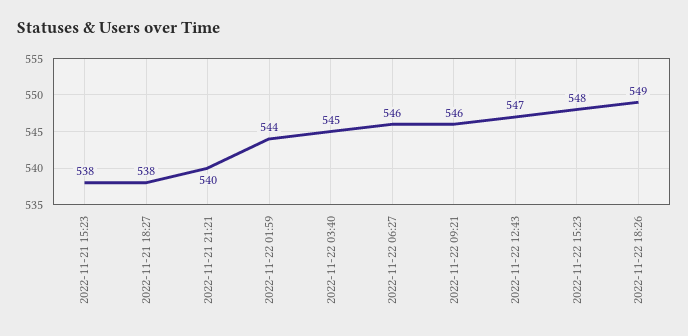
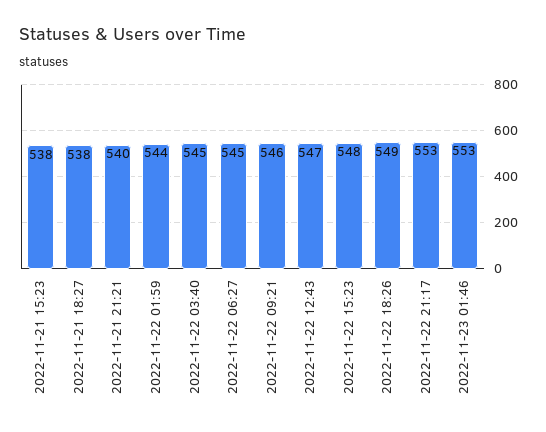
2022-11-22 06:27: 546 -> 545
2022-11-22 21:17: none -> 553
2022-11-23 01:46: none -> 553

